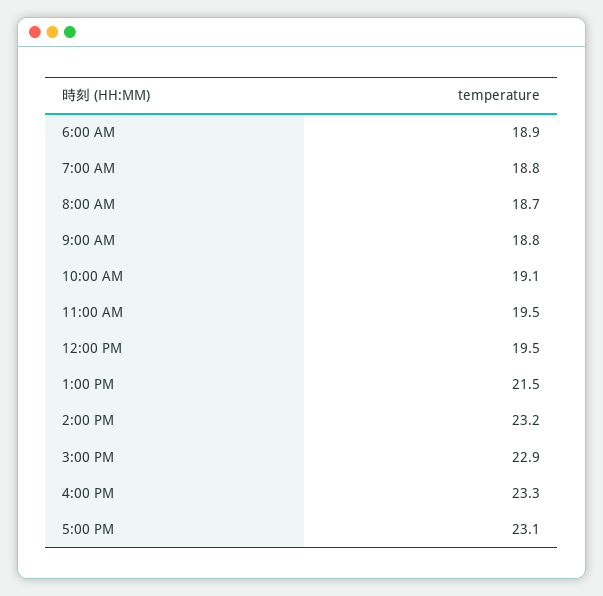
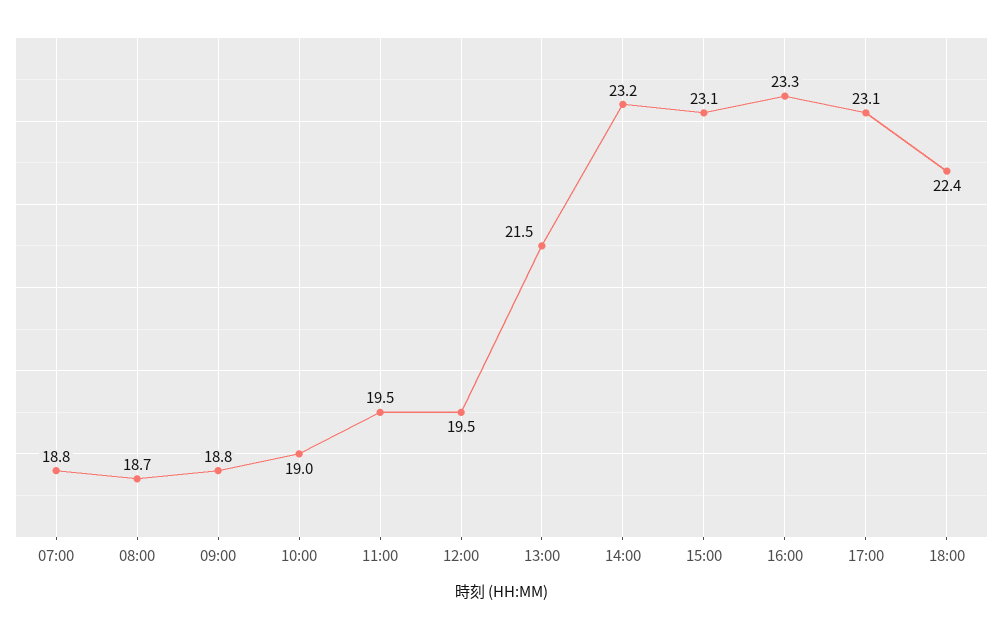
6:00 AM: 18.9 -> none
10:00 AM: 19.1 -> 19
3:00 PM: 22.9 -> 23.1
18:00: none -> 22.4

